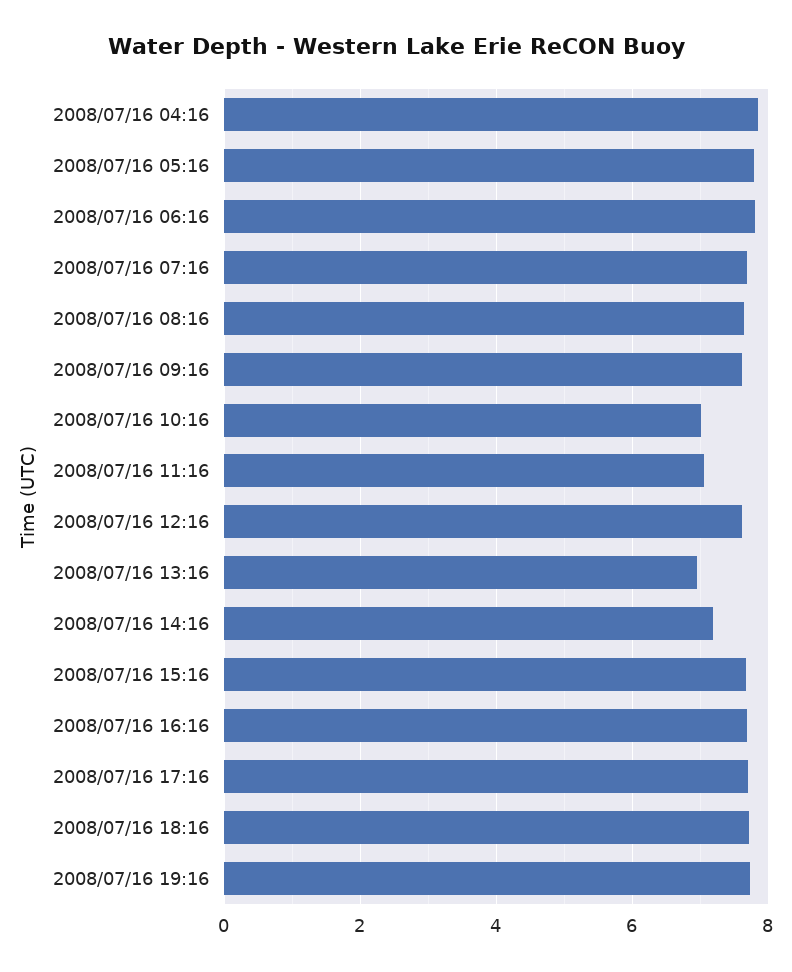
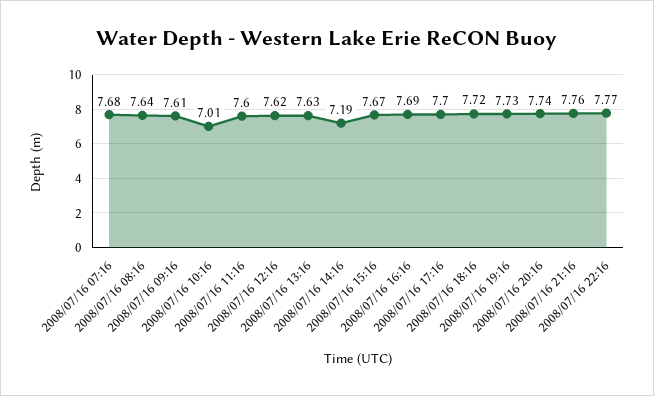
2008/07/16 04:16: 7.8 -> none
2008/07/16 05:16: 7.8 -> none
2008/07/16 06:16: 7.8 -> none
2008/07/16 11:16: 7 -> 7.6
2008/07/16 13:16: 7 -> 7.63
2008/07/16 20:16: none -> 7.74
2008/07/16 21:16: none -> 7.76
2008/07/16 22:16: none -> 7.77

